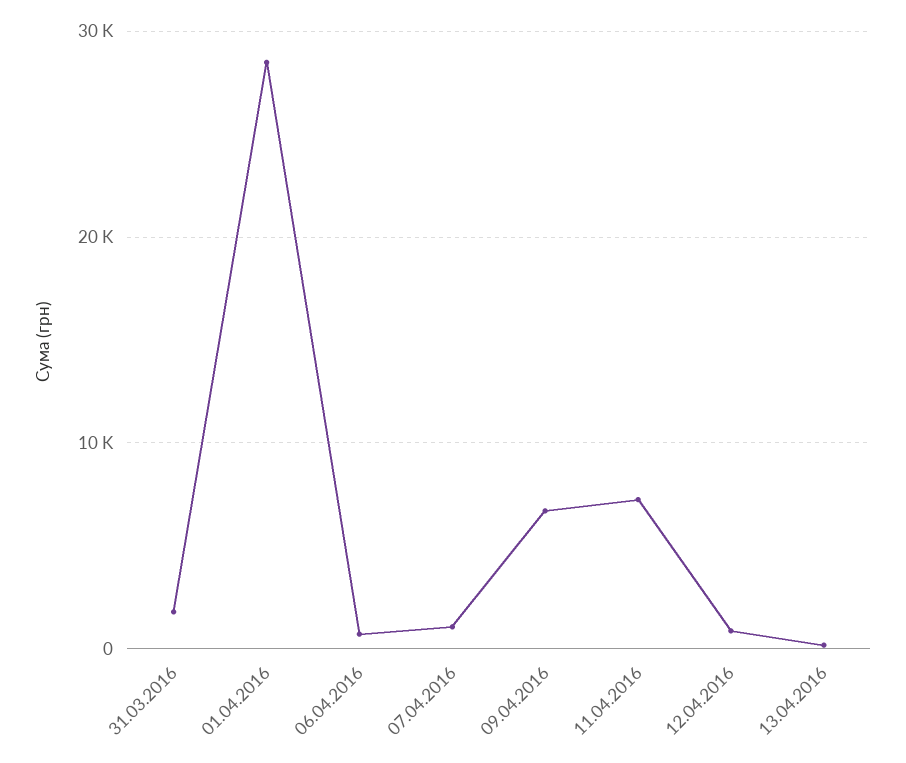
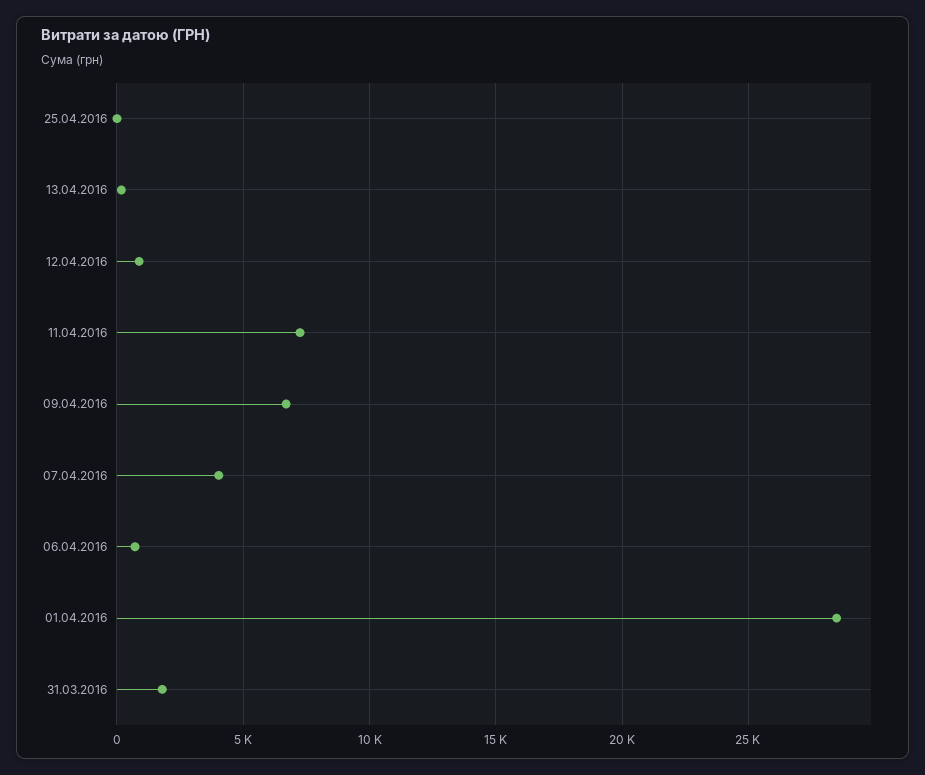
07.04.2016: 1000 -> 4000
25.04.2016: none -> 0

